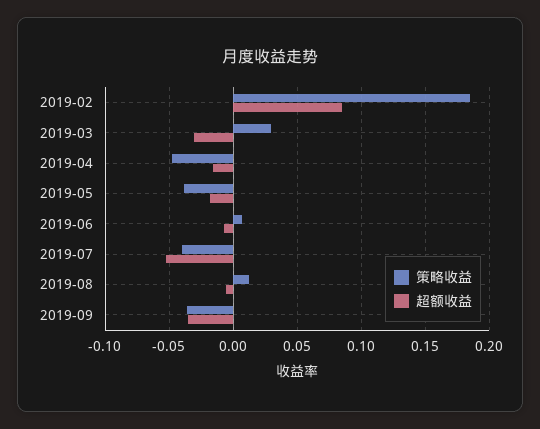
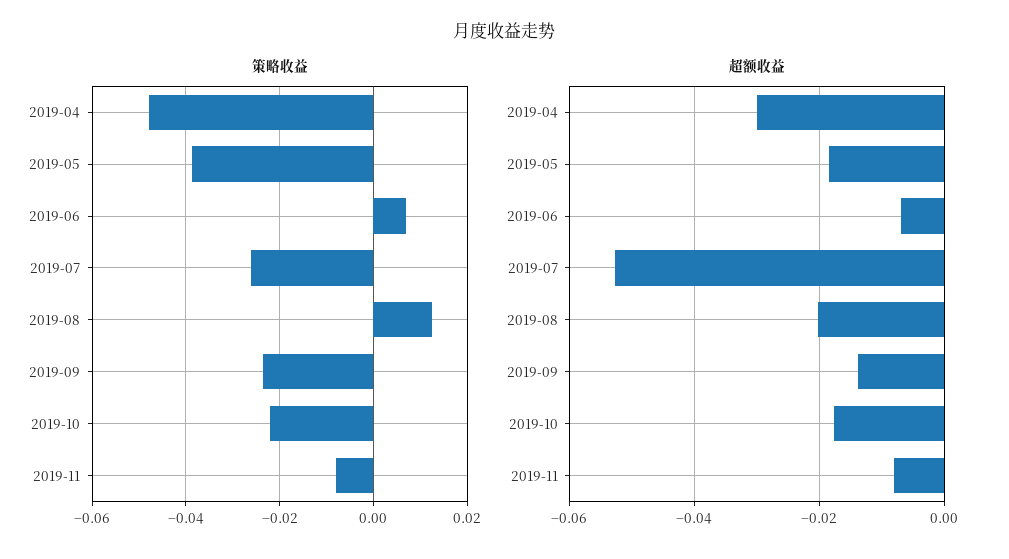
策略收益, 2019-02: 0.185 -> none
超额收益, 2019-02: 0.085 -> none
策略收益, 2019-03: 0.03 -> none
超额收益, 2019-03: -0.03 -> none
超额收益, 2019-04: -0.015 -> -0.03
策略收益, 2019-07: -0.04 -> -0.026
超额收益, 2019-08: -0.005 -> -0.02
策略收益, 2019-09: -0.035 -> -0.024
超额收益, 2019-09: -0.035 -> -0.014
策略收益, 2019-10: none -> -0.022
策略收益, 2019-11: none -> -0.008
超额收益, 2019-10: none -> -0.018
超额收益, 2019-11: none -> -0.008

